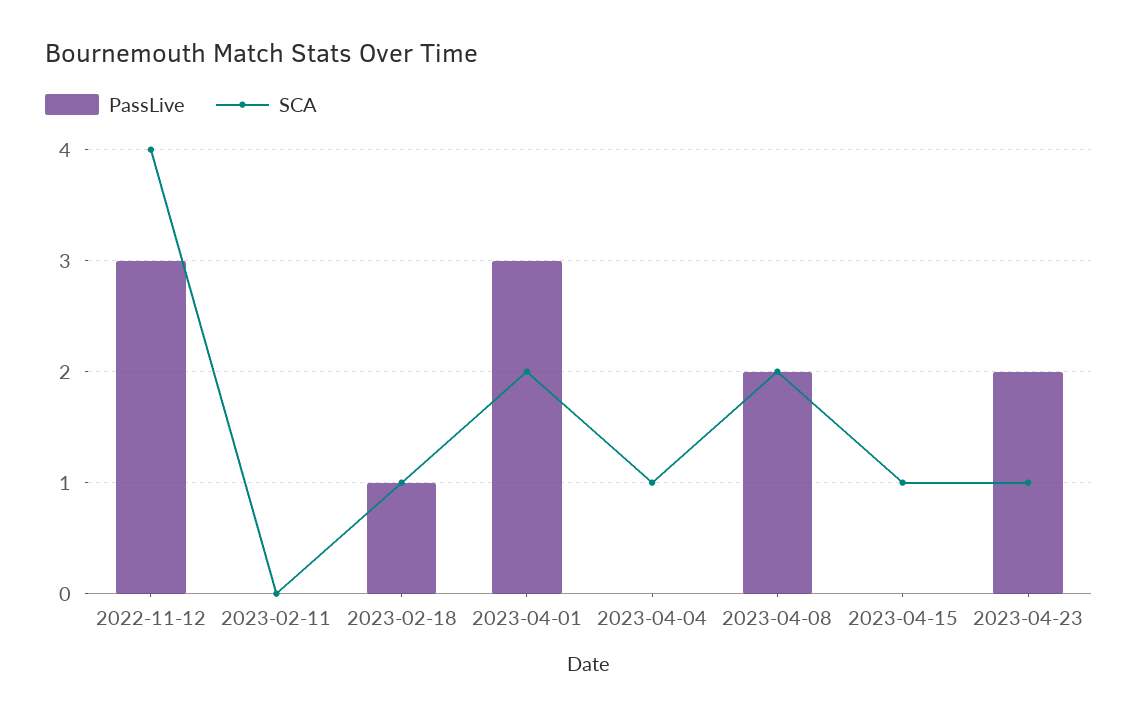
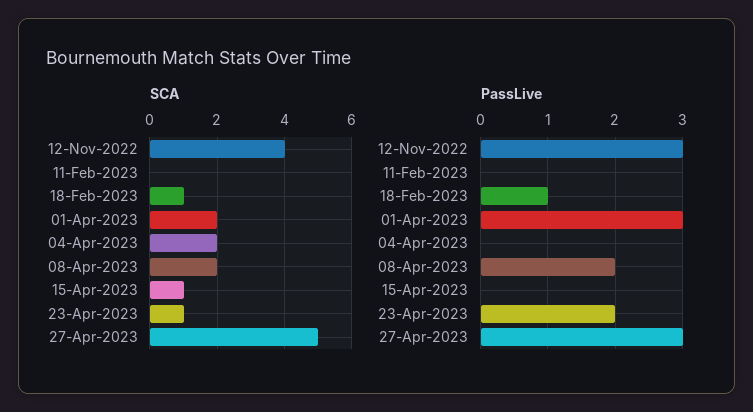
SCA, 2023-04-04: 1 -> 2
SCA, 27-Apr-2023: none -> 5
PassLive, 27-Apr-2023: none -> 3

